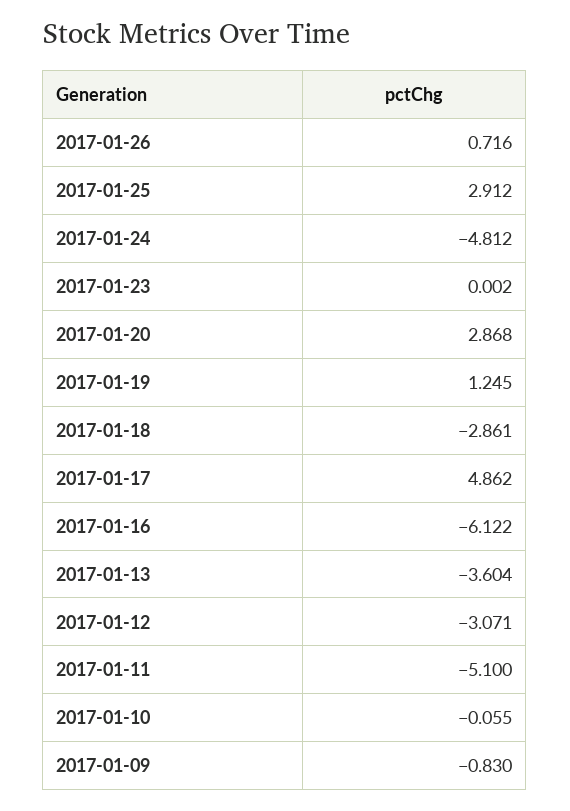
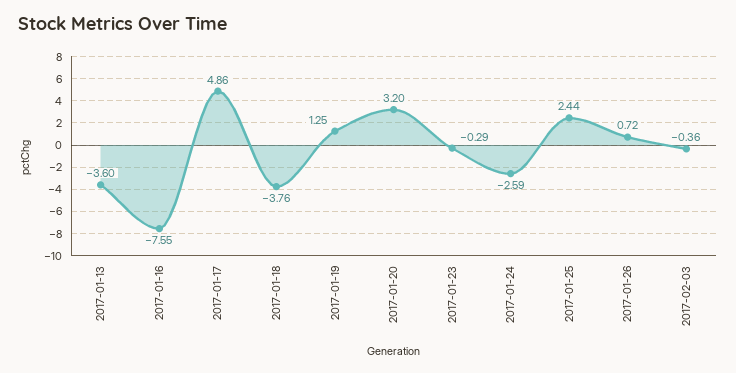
2017-01-25: 2.912 -> 2.44
2017-01-24: -4.812 -> -2.59
2017-01-23: 0.002 -> -0.29
2017-01-20: 2.868 -> 3.2
2017-01-18: -2.861 -> -3.76
2017-01-16: -6.122 -> -7.55
2017-01-12: -3.071 -> none
2017-01-11: -5.1 -> none
2017-01-10: -0.055 -> none
2017-01-09: -0.83 -> none
2017-02-03: none -> -0.36

